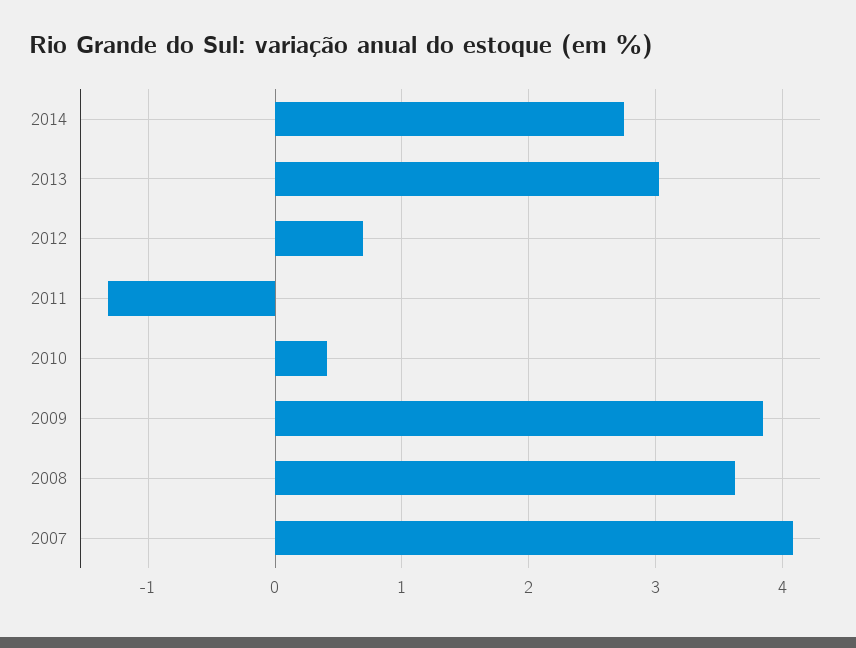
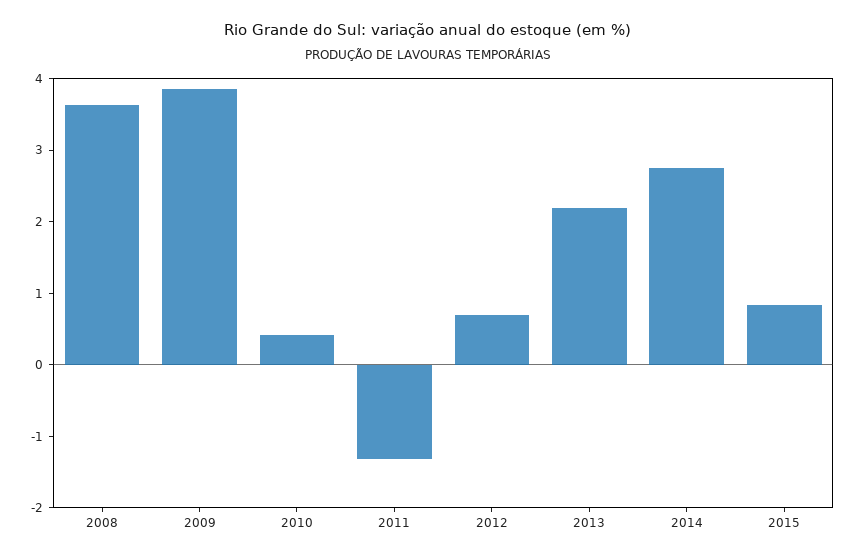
2013: 3 -> 2.2
2007: 4.1 -> none
2015: none -> 0.8

